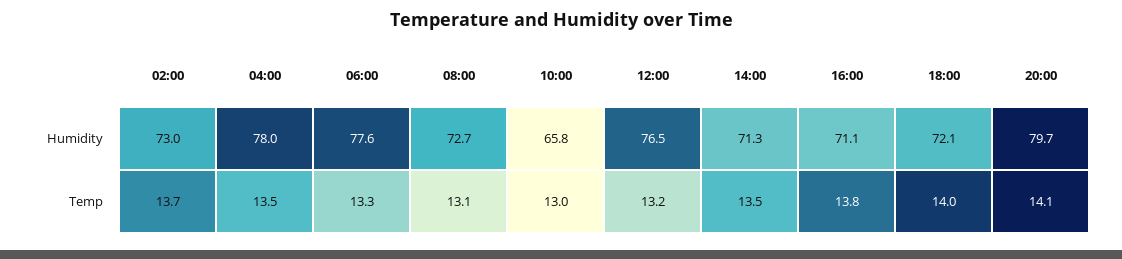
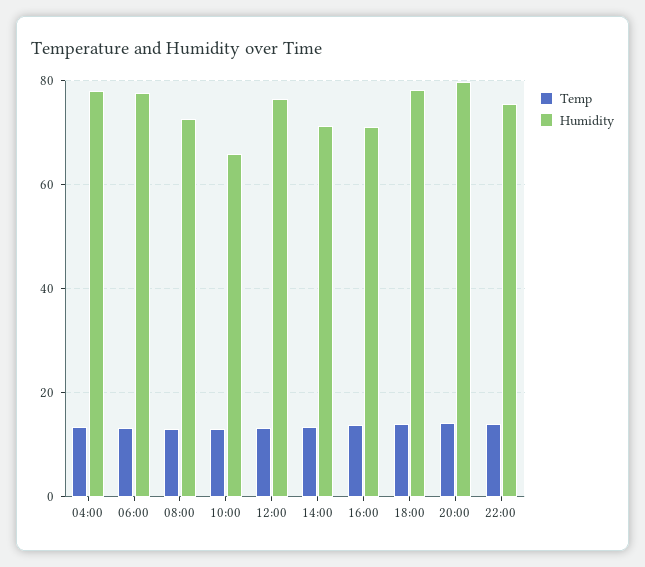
Humidity, 02:00: 73 -> none
Humidity, 18:00: 72.1 -> 78
Temp, 02:00: 13.7 -> none
Temp, 22:00: none -> 14
Humidity, 22:00: none -> 76

